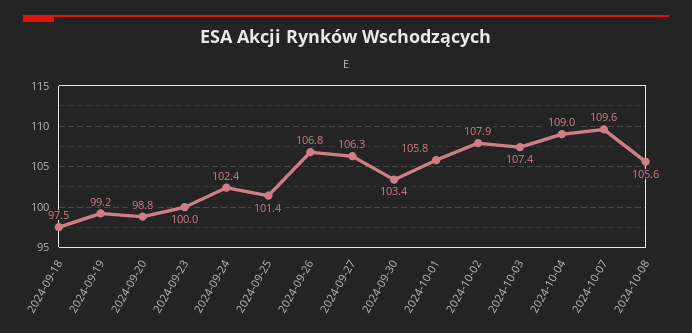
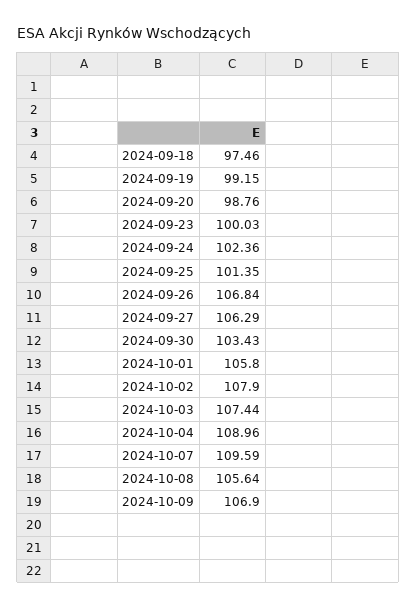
2024-10-09: none -> 106.9

